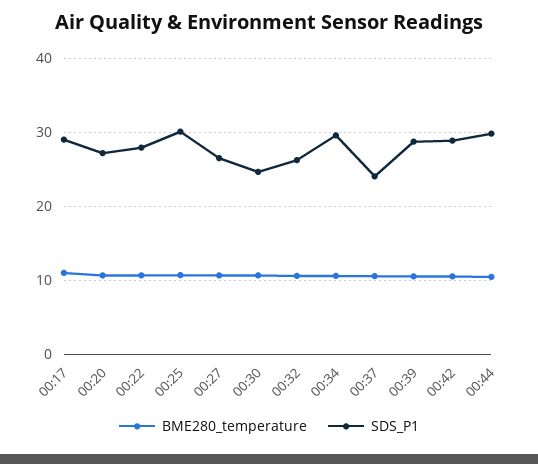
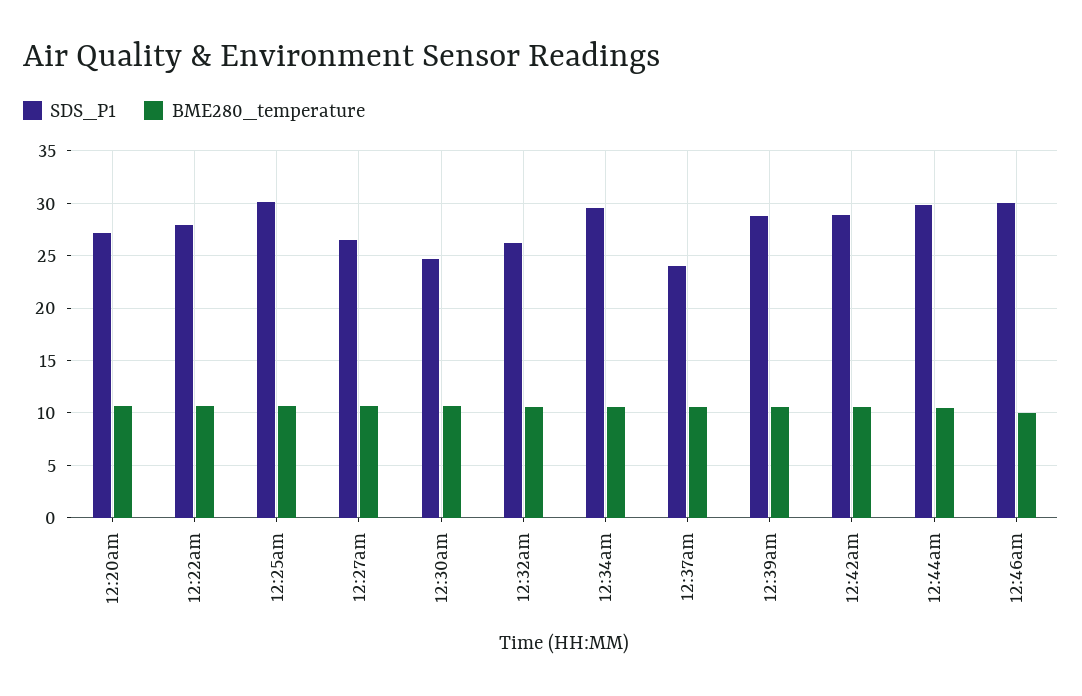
BME280_temperature, 00:17: 11 -> none
SDS_P1, 00:17: 29 -> none
SDS_P1, 12:46am: none -> 30
BME280_temperature, 12:46am: none -> 10

